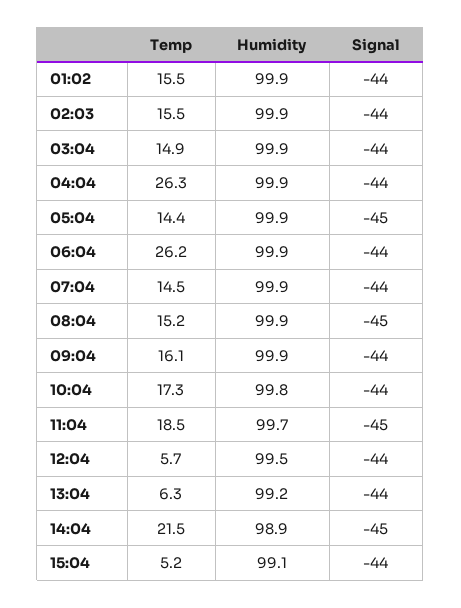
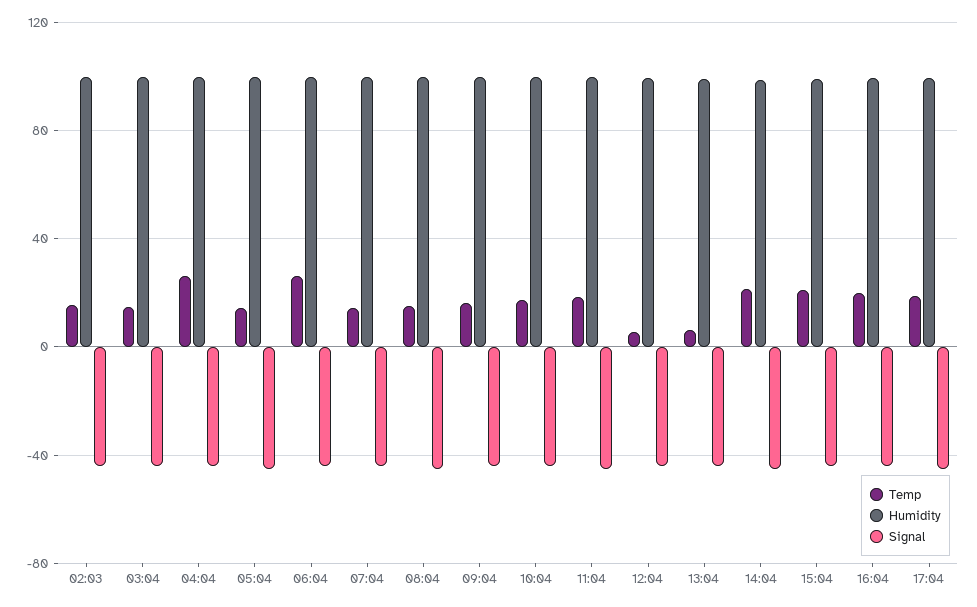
Temp, 01:02: 15.5 -> none
Humidity, 01:02: 99.9 -> none
Signal, 01:02: -44 -> none
Temp, 15:04: 5.2 -> 20
Temp, 16:04: none -> 20
Humidity, 16:04: none -> 100
Signal, 16:04: none -> -45
Temp, 17:04: none -> 20
Humidity, 17:04: none -> 100
Signal, 17:04: none -> -45

